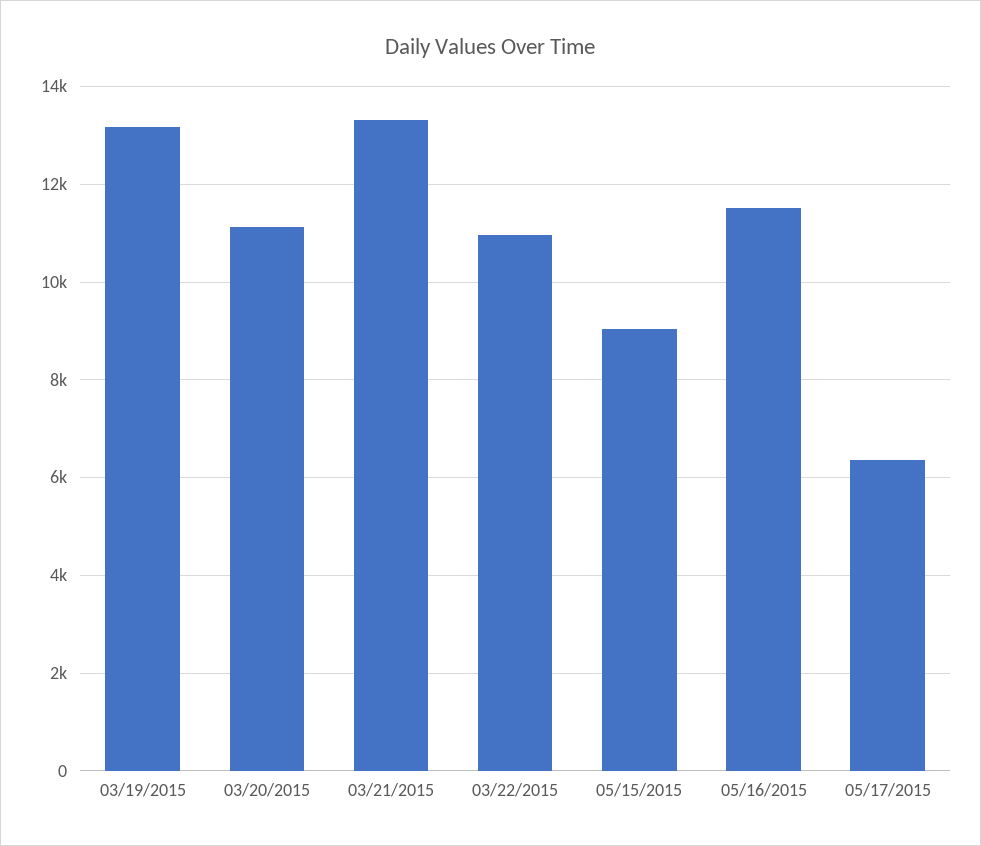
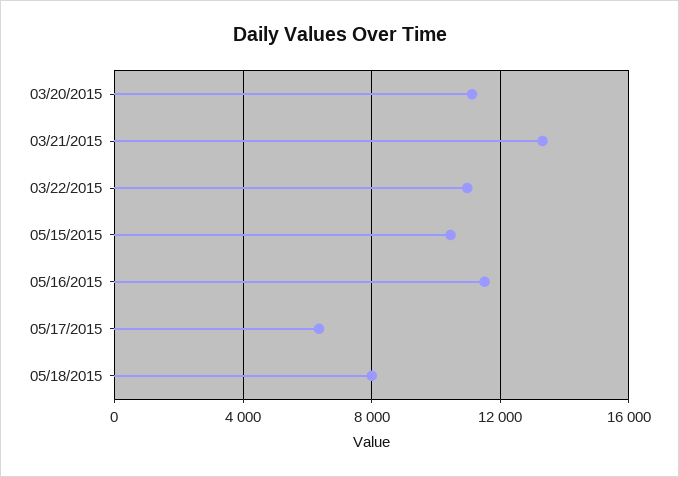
03/19/2015: 13200 -> none
05/15/2015: 9000 -> 10500
05/18/2015: none -> 8000

